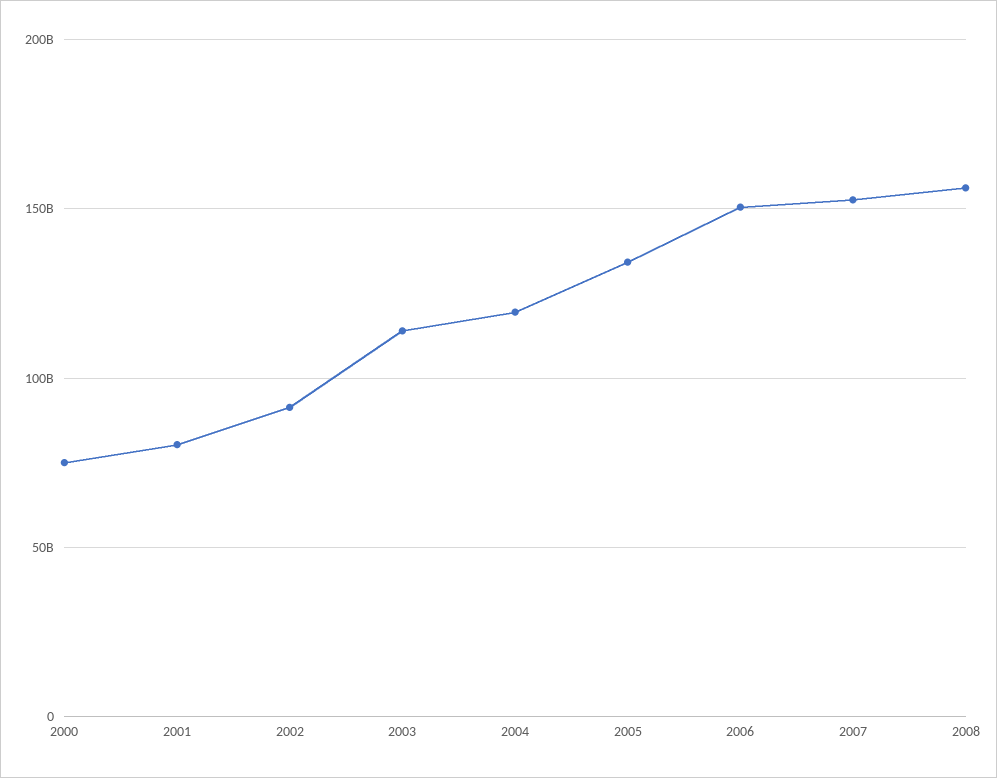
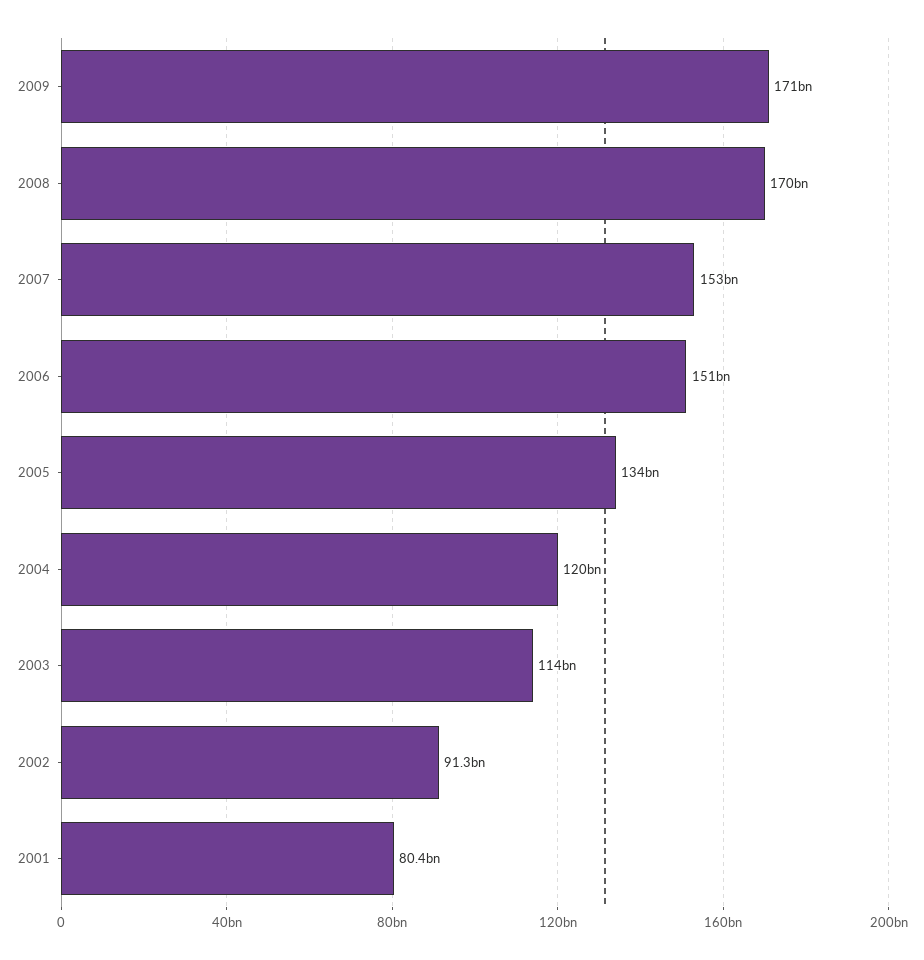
2000: 75000000000 -> none
2008: 155000000000 -> 170000000000
2009: none -> 171000000000

